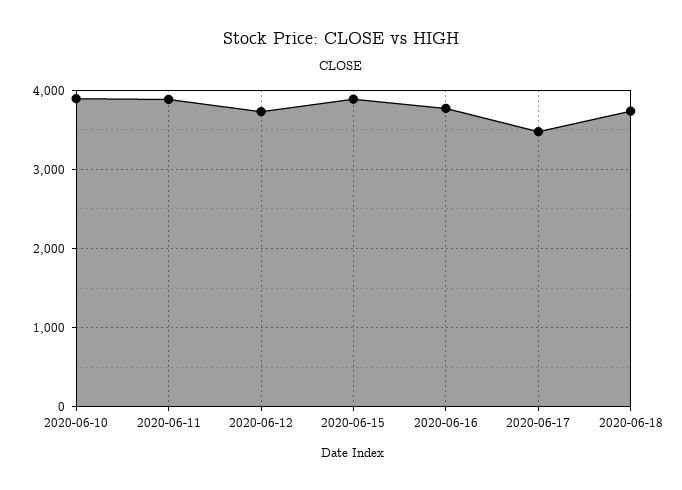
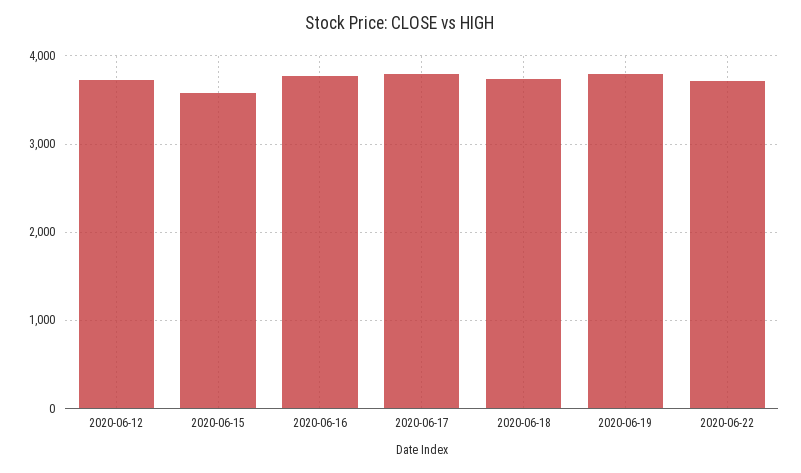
2020-06-10: 3900 -> none
2020-06-11: 3900 -> none
2020-06-15: 3900 -> 3600
2020-06-17: 3500 -> 3800
2020-06-19: none -> 3800
2020-06-22: none -> 3700

